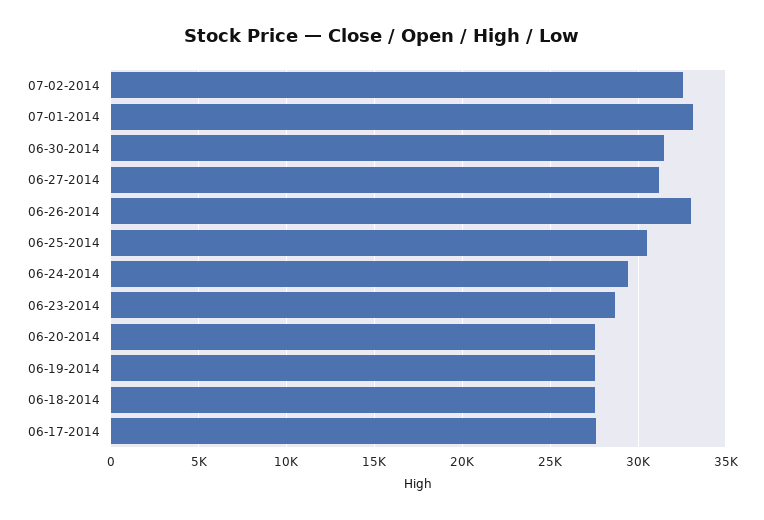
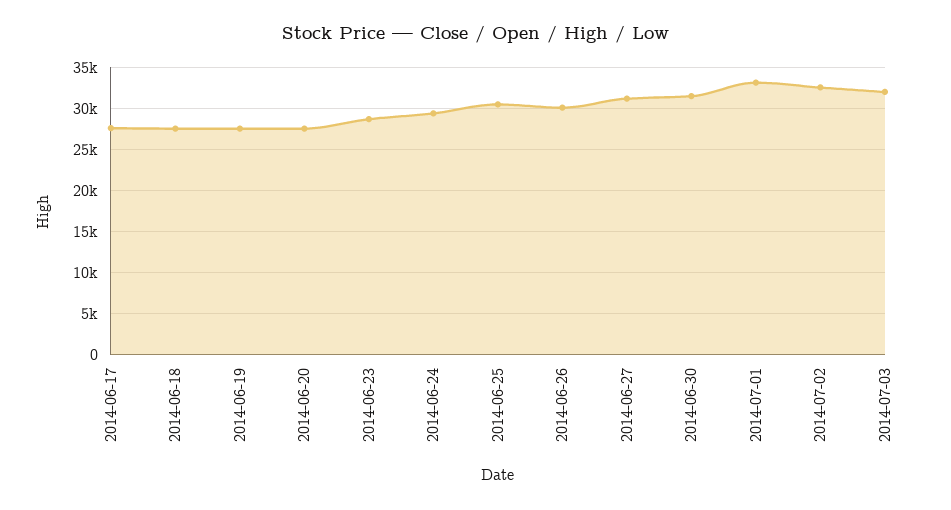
06-26-2014: 33000 -> 30000
2014-07-03: none -> 32000

